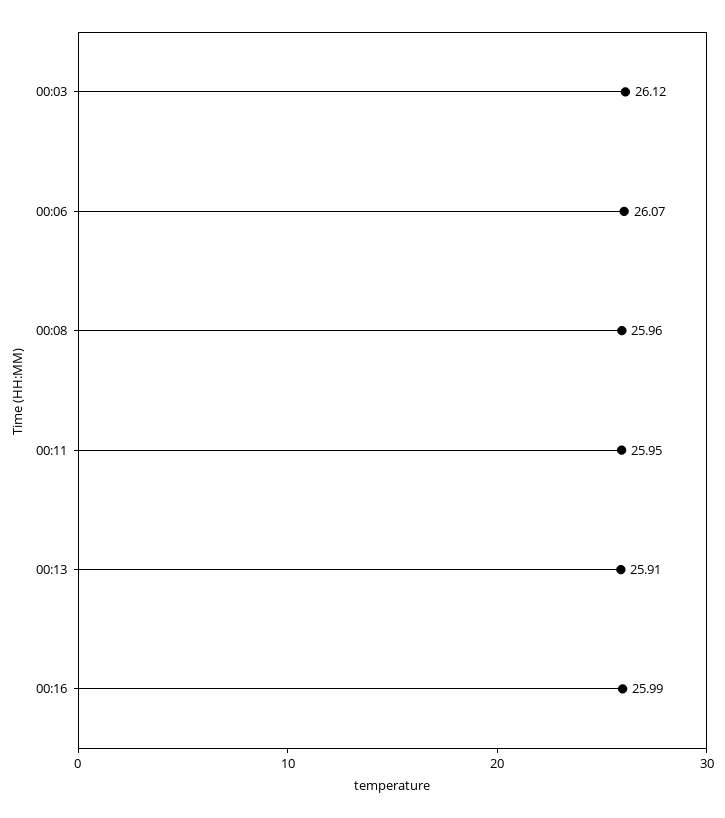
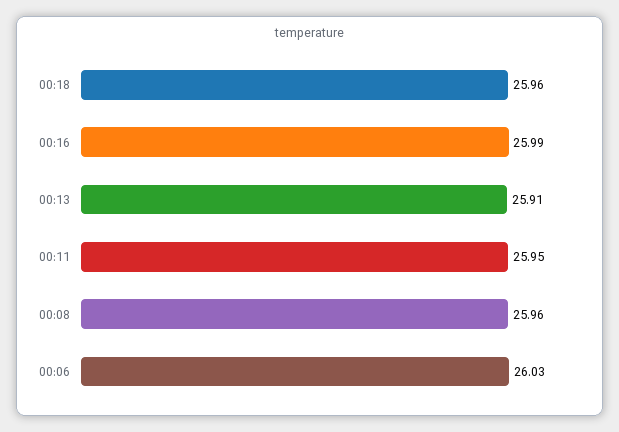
00:03: 26.12 -> none
00:06: 26.07 -> 26.03
00:18: none -> 25.96

